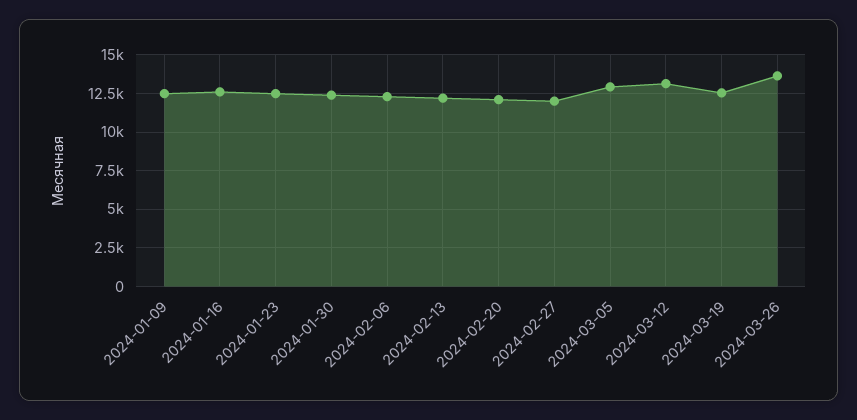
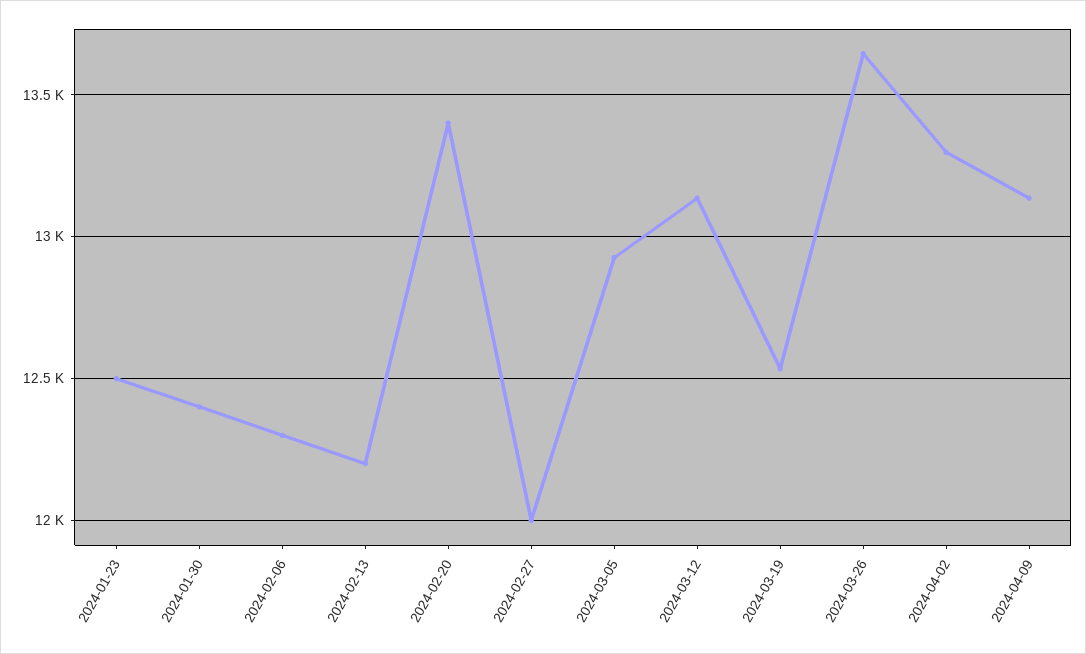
2024-01-09: 12500 -> none
2024-01-16: 12500 -> none
2024-02-20: 12000 -> 13400
2024-04-02: none -> 13300
2024-04-09: none -> 13150

